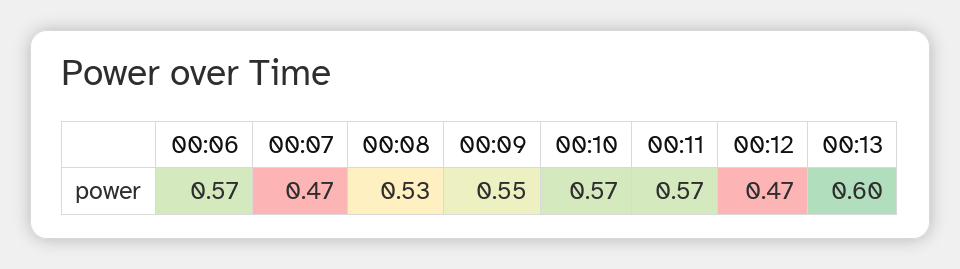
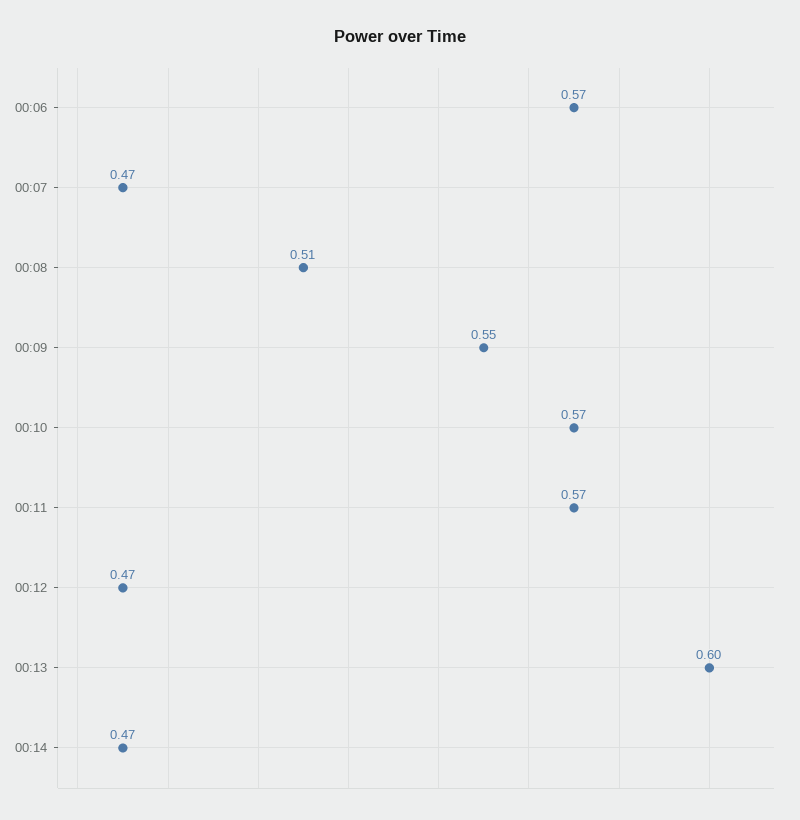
00:08: 0.53 -> 0.51
00:14: none -> 0.47

